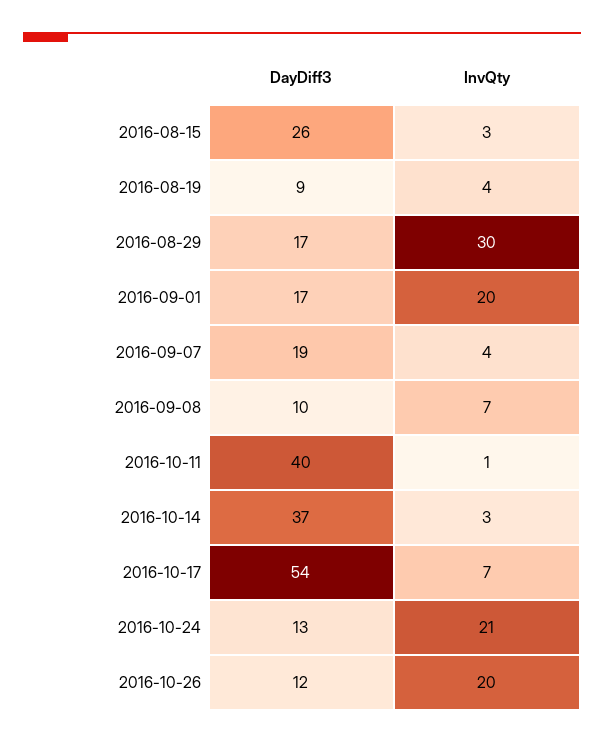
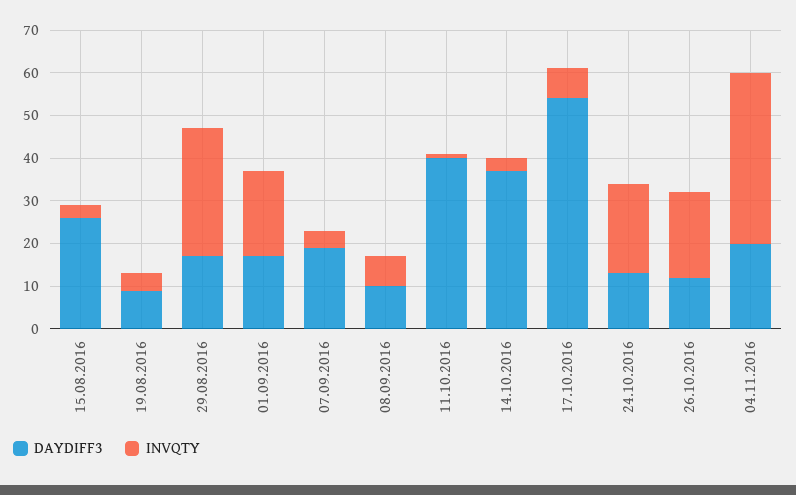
DayDiff3, 04.11.2016: none -> 20
InvQty, 04.11.2016: none -> 40

